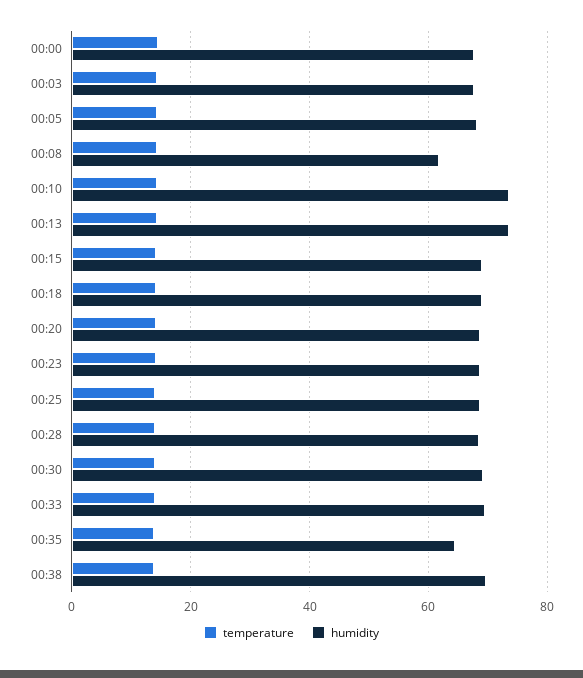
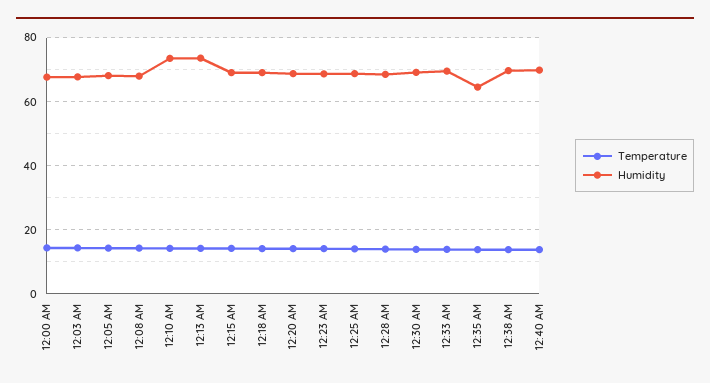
humidity, 00:08: 62 -> 68
temperature, 12:40 AM: none -> 14
humidity, 12:40 AM: none -> 70

